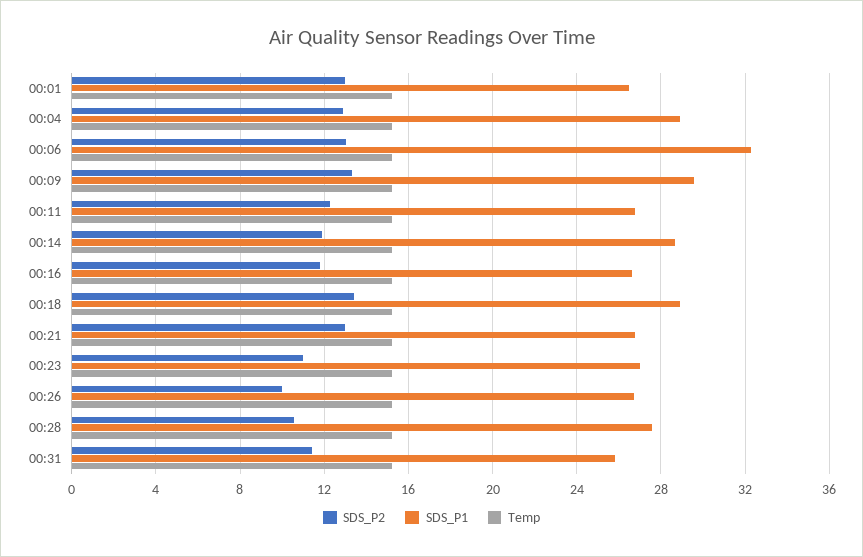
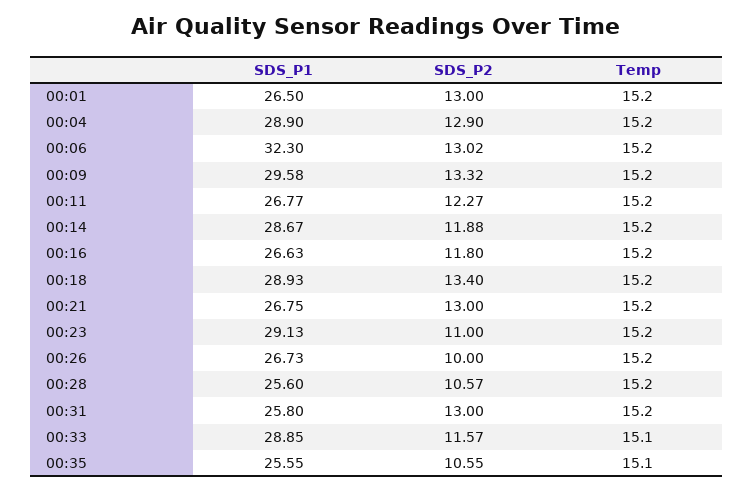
SDS_P1, 00:23: 27 -> 29.13
SDS_P1, 00:28: 27.5 -> 25.6
SDS_P2, 00:31: 11.5 -> 13
SDS_P1, 00:33: none -> 28.85
SDS_P2, 00:33: none -> 11.57
Temp, 00:33: none -> 15.1
SDS_P1, 00:35: none -> 25.55
SDS_P2, 00:35: none -> 10.55
Temp, 00:35: none -> 15.1

